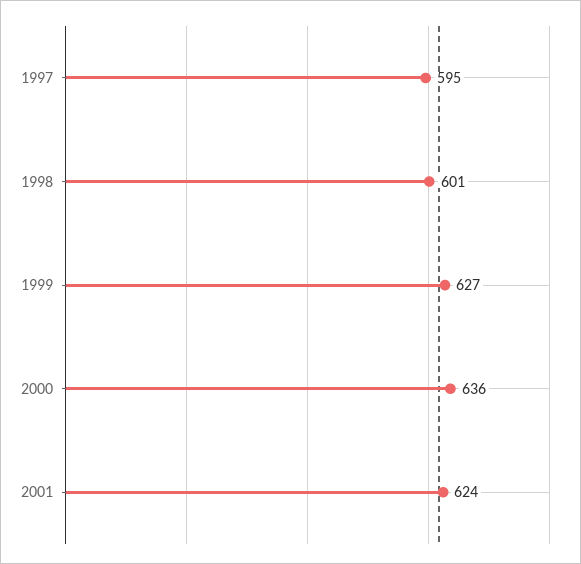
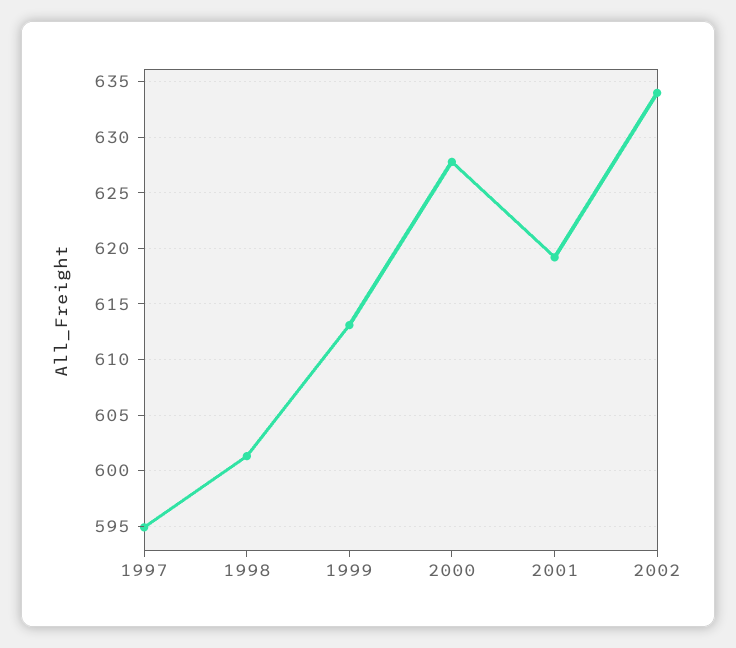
1999: 627 -> 613
2000: 636 -> 628
2001: 624 -> 619
2002: none -> 634

